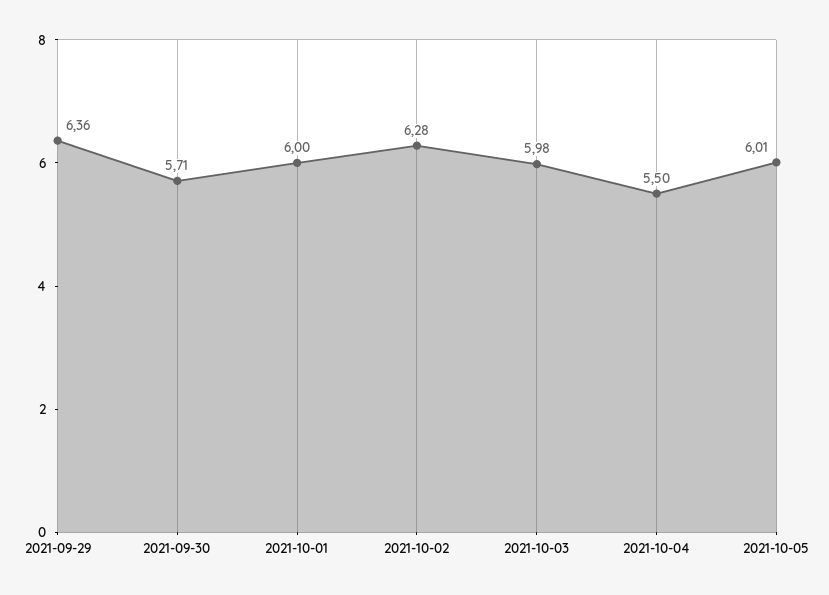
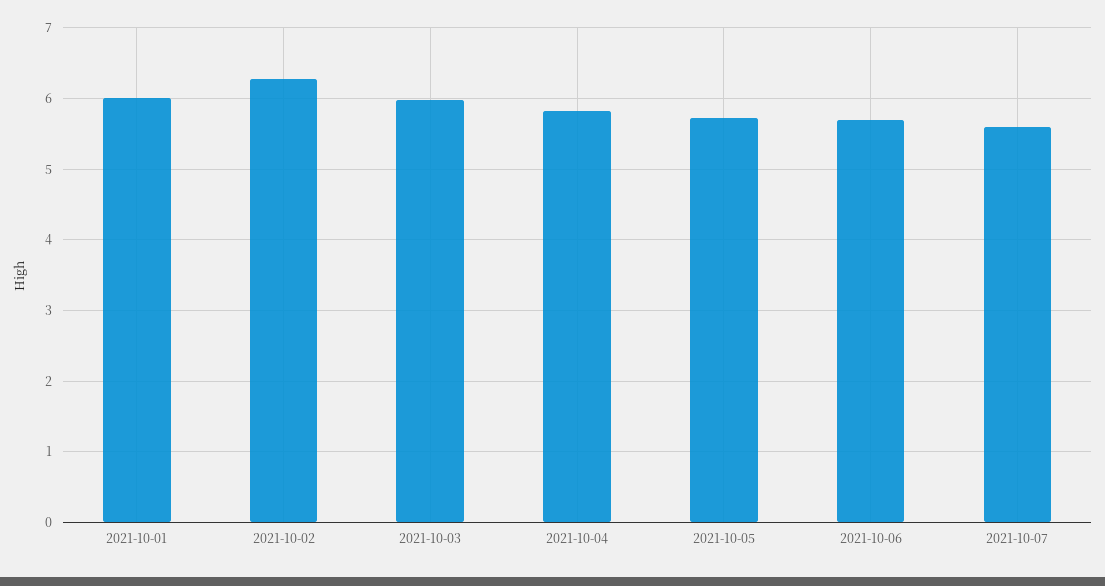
2021-09-29: 6.36 -> none
2021-09-30: 5.71 -> none
2021-10-04: 5.5 -> 5.8
2021-10-05: 6.01 -> 5.7
2021-10-06: none -> 5.7
2021-10-07: none -> 5.6

